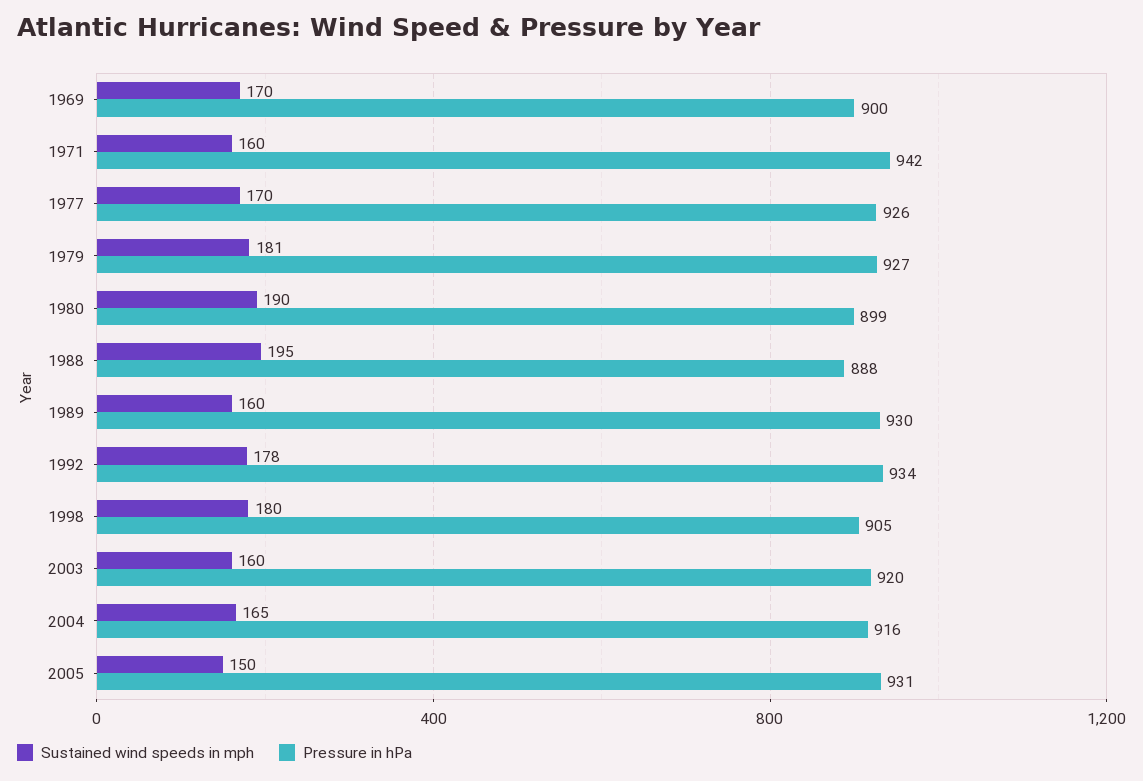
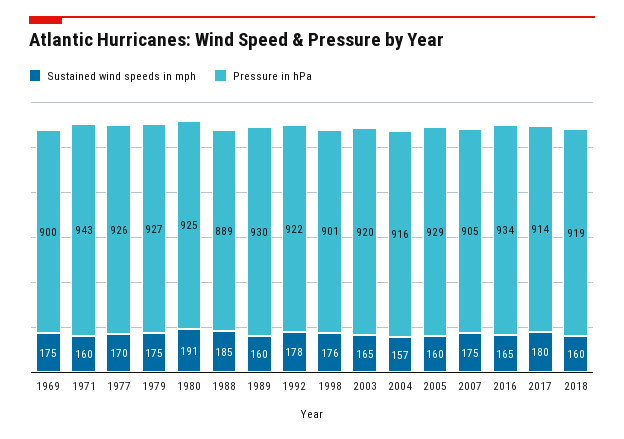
Sustained wind speeds in mph, 1969: 170 -> 175
Pressure in hPa, 1971: 942 -> 943
Sustained wind speeds in mph, 1979: 181 -> 175
Sustained wind speeds in mph, 1980: 190 -> 191
Pressure in hPa, 1980: 899 -> 925
Sustained wind speeds in mph, 1988: 195 -> 185
Pressure in hPa, 1988: 888 -> 889
Pressure in hPa, 1992: 934 -> 922
Sustained wind speeds in mph, 1998: 180 -> 176
Pressure in hPa, 1998: 905 -> 901
Sustained wind speeds in mph, 2003: 160 -> 165
Sustained wind speeds in mph, 2004: 165 -> 157
Sustained wind speeds in mph, 2005: 150 -> 160
Pressure in hPa, 2005: 931 -> 929
Sustained wind speeds in mph, 2007: none -> 175
Pressure in hPa, 2007: none -> 905
Sustained wind speeds in mph, 2016: none -> 165
Pressure in hPa, 2016: none -> 934
Sustained wind speeds in mph, 2017: none -> 180
Pressure in hPa, 2017: none -> 914
Sustained wind speeds in mph, 2018: none -> 160
Pressure in hPa, 2018: none -> 919

